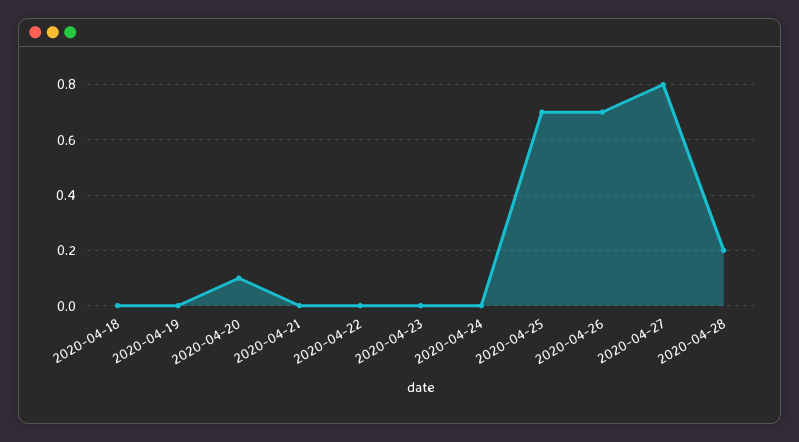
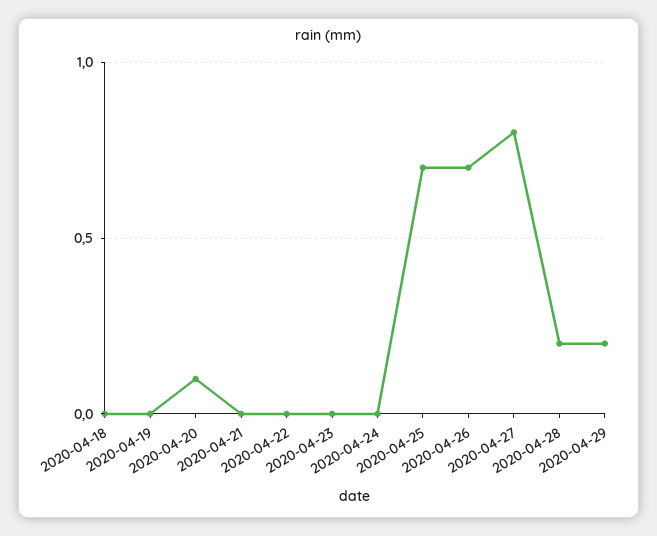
2020-04-29: none -> 0.2

